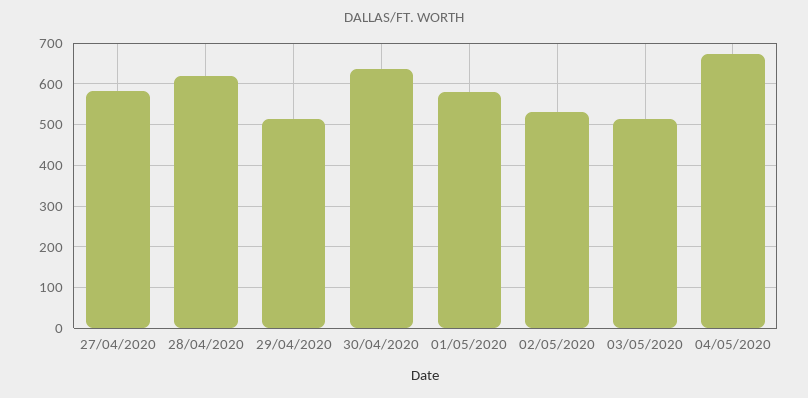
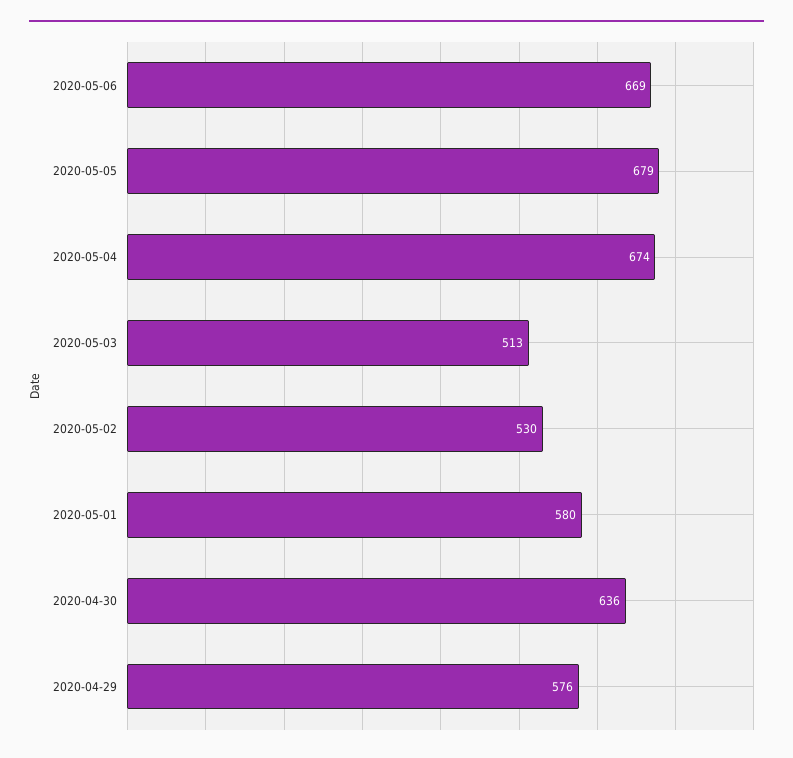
27/04/2020: 580 -> none
28/04/2020: 620 -> none
29/04/2020: 520 -> 576
2020-05-06: none -> 669
2020-05-05: none -> 679

